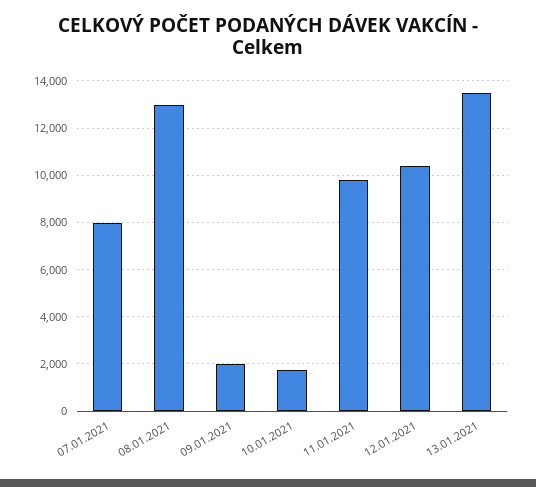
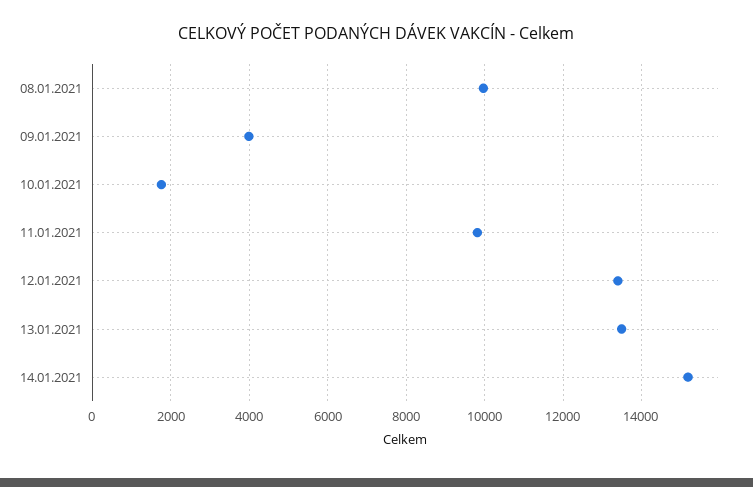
07.01.2021: 8000 -> none
08.01.2021: 13000 -> 10000
09.01.2021: 2000 -> 4000
12.01.2021: 10500 -> 13400
14.01.2021: none -> 15200

